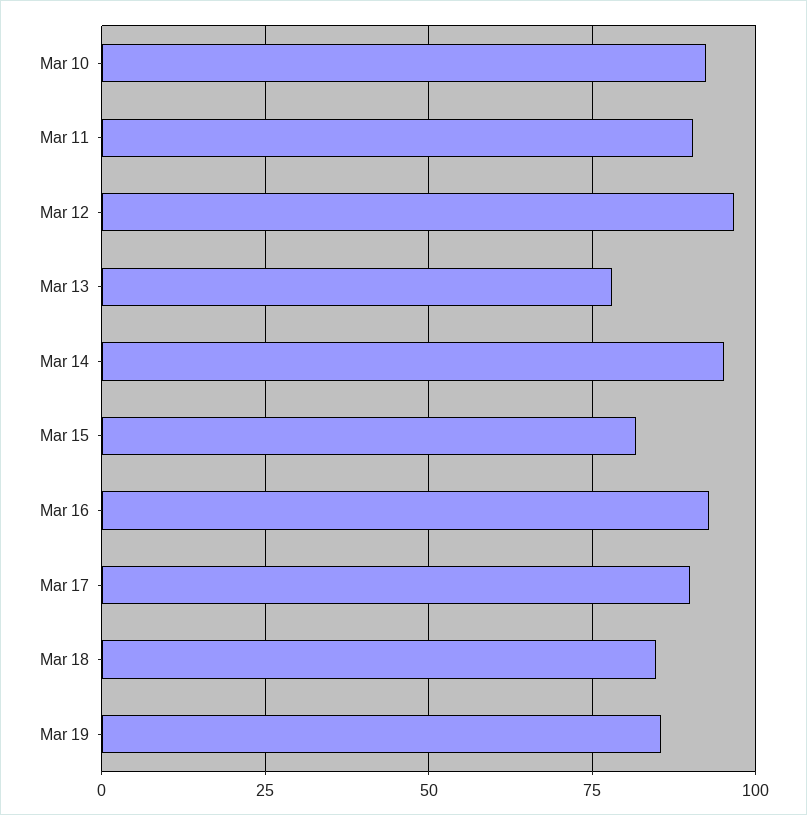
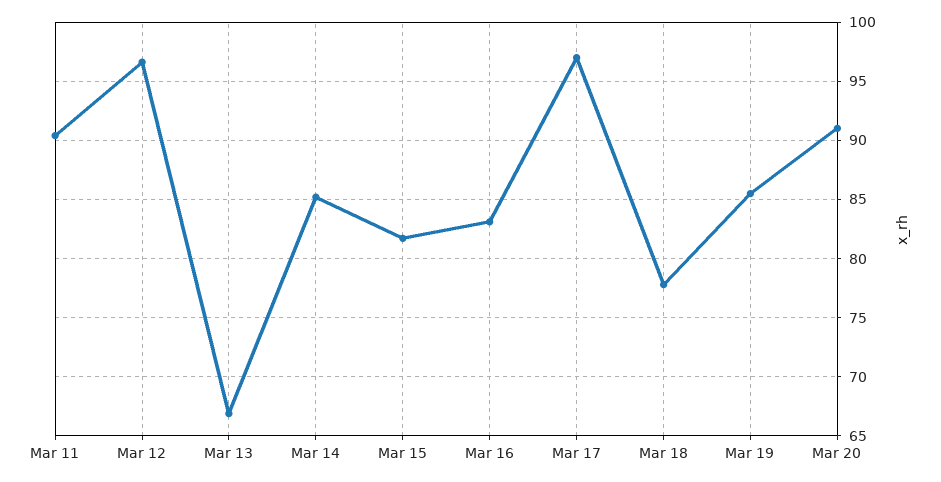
Mar 10: 92.5 -> none
Mar 13: 77.5 -> 67
Mar 14: 95 -> 85
Mar 16: 92.5 -> 83
Mar 17: 90 -> 97
Mar 18: 85 -> 78
Mar 20: none -> 91

